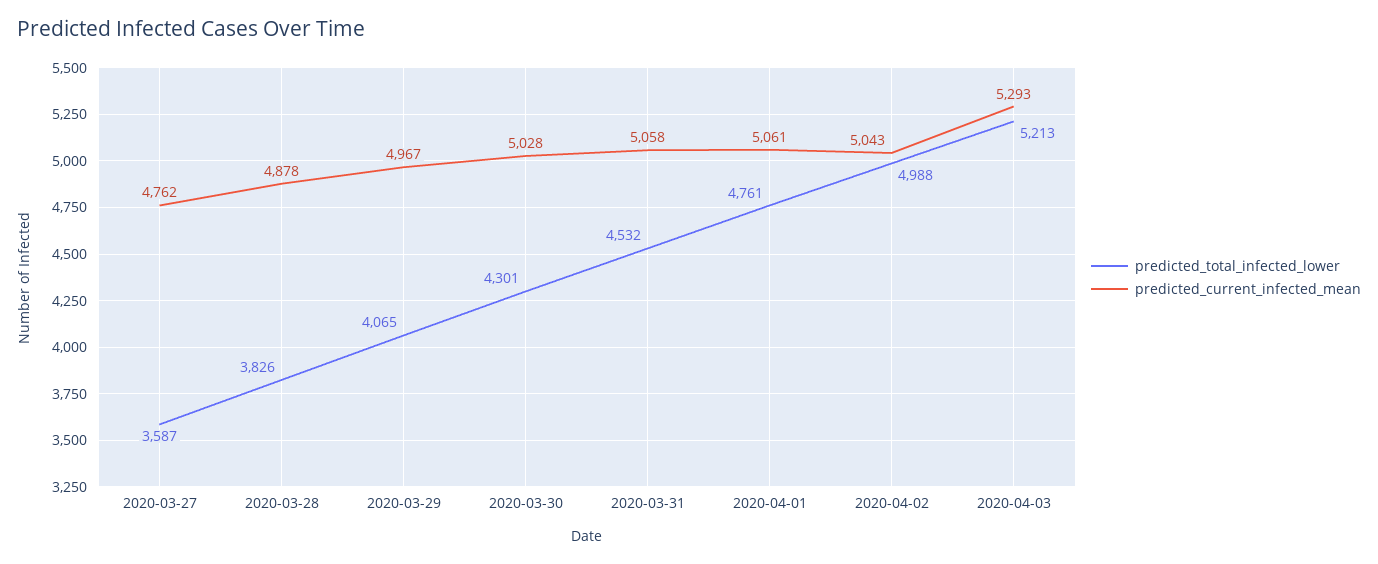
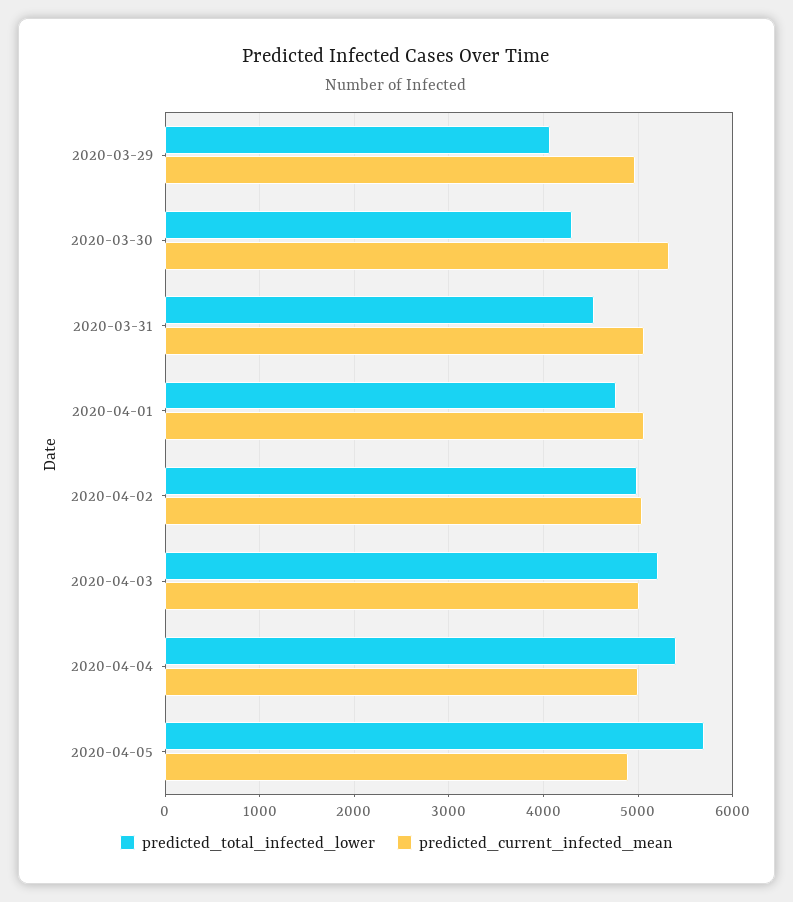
predicted_total_infected_lower, 2020-03-27: 3587 -> none
predicted_current_infected_mean, 2020-03-27: 4762 -> none
predicted_total_infected_lower, 2020-03-28: 3826 -> none
predicted_current_infected_mean, 2020-03-28: 4878 -> none
predicted_current_infected_mean, 2020-03-30: 5028 -> 5300
predicted_current_infected_mean, 2020-04-03: 5293 -> 5000
predicted_total_infected_lower, 2020-04-04: none -> 5400
predicted_current_infected_mean, 2020-04-04: none -> 5000
predicted_total_infected_lower, 2020-04-05: none -> 5700
predicted_current_infected_mean, 2020-04-05: none -> 4900

